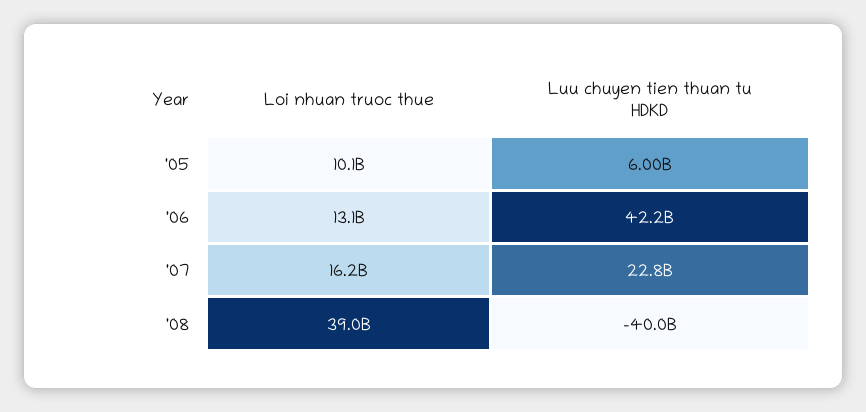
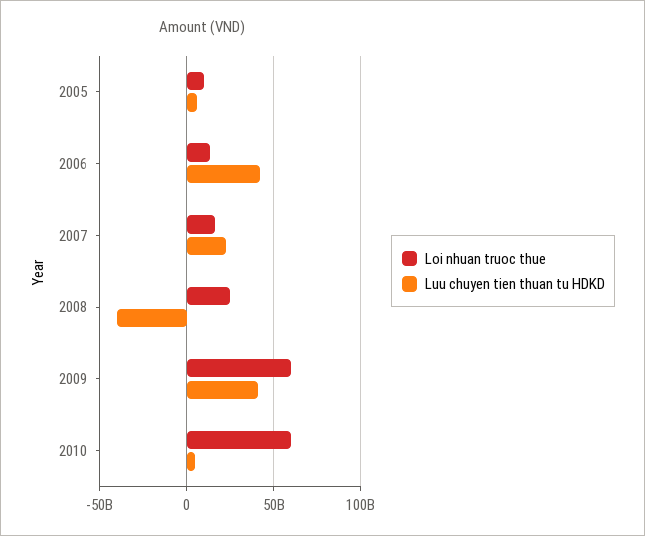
Loi nhuan truoc thue, '08: 39000000000 -> 25000000000
Loi nhuan truoc thue, 2009: none -> 60000000000
Luu chuyen tien thuan tu HDKD, 2009: none -> 40000000000
Loi nhuan truoc thue, 2010: none -> 60000000000
Luu chuyen tien thuan tu HDKD, 2010: none -> 5000000000

